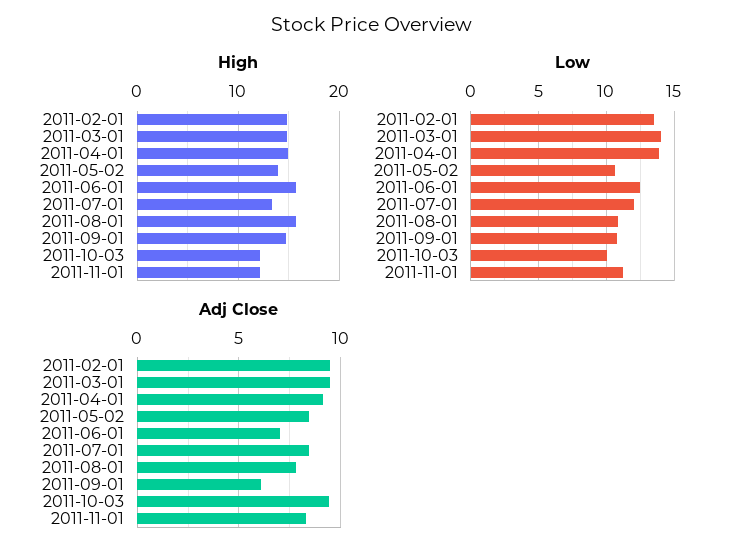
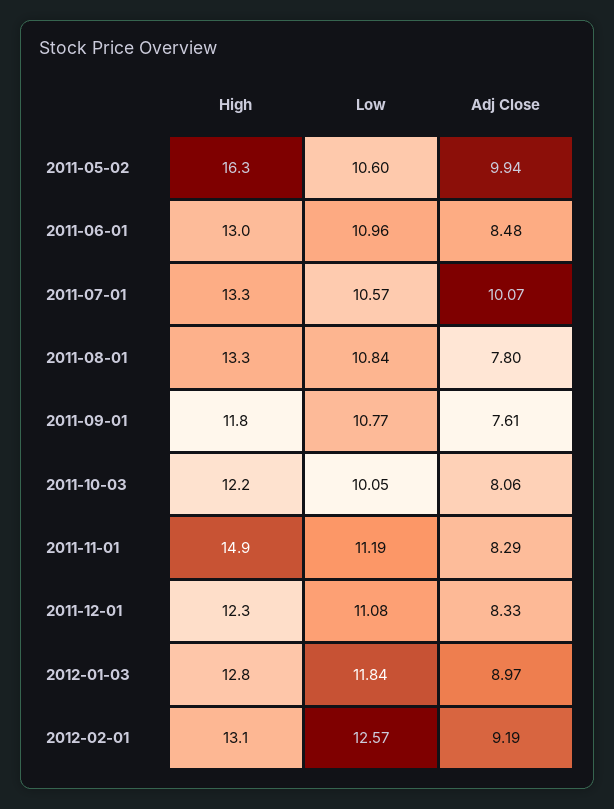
High, 2011-02-01: 15 -> none
High, 2011-03-01: 15 -> none
High, 2011-04-01: 15 -> none
High, 2011-05-02: 14 -> 16.3
High, 2011-06-01: 16 -> 13
High, 2011-08-01: 16 -> 13.3
High, 2011-09-01: 15 -> 11.8
High, 2011-11-01: 12 -> 14.9
Low, 2011-02-01: 13.5 -> none
Low, 2011-03-01: 14 -> none
Low, 2011-04-01: 14 -> none
Low, 2011-06-01: 12.5 -> 10.96
Low, 2011-07-01: 12 -> 10.57
Adj Close, 2011-02-01: 9.5 -> none
Adj Close, 2011-03-01: 9.5 -> none
Adj Close, 2011-04-01: 9 -> none
Adj Close, 2011-05-02: 8.5 -> 9.94
Adj Close, 2011-06-01: 7 -> 8.48
Adj Close, 2011-07-01: 8.5 -> 10.07
Adj Close, 2011-09-01: 6 -> 7.61
Adj Close, 2011-10-03: 9.5 -> 8.06
High, 2011-12-01: none -> 12.3
Low, 2011-12-01: none -> 11.08
Adj Close, 2011-12-01: none -> 8.33
High, 2012-01-03: none -> 12.8
Low, 2012-01-03: none -> 11.84
Adj Close, 2012-01-03: none -> 8.97
High, 2012-02-01: none -> 13.1
Low, 2012-02-01: none -> 12.57
Adj Close, 2012-02-01: none -> 9.19

